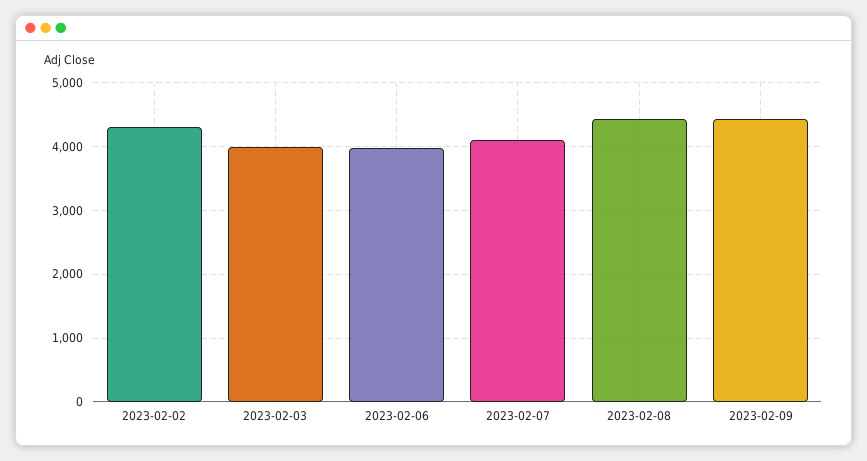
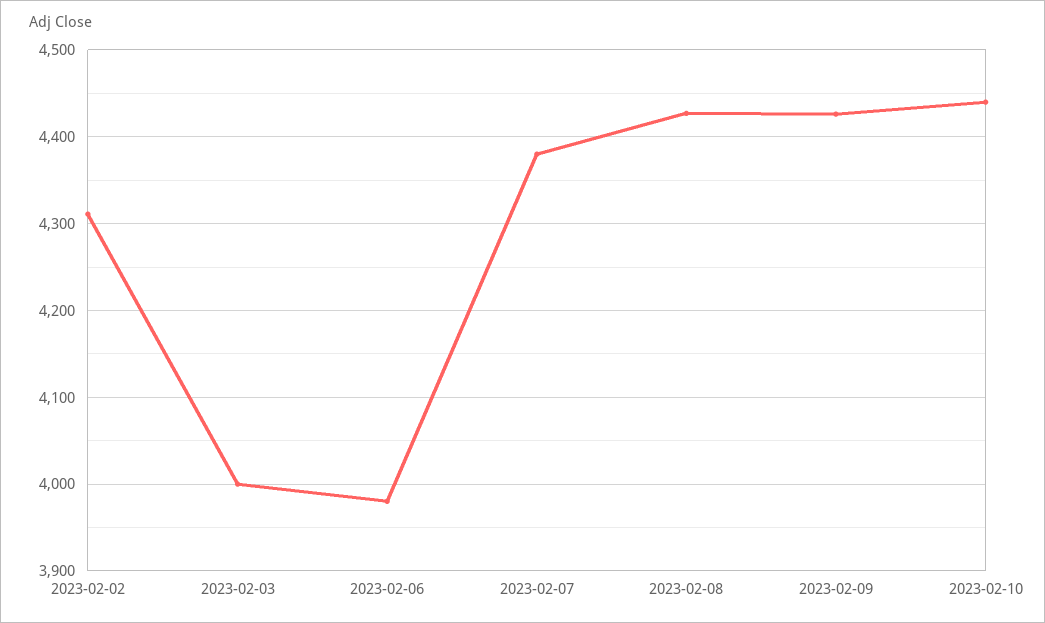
2023-02-07: 4100 -> 4380
2023-02-10: none -> 4440

